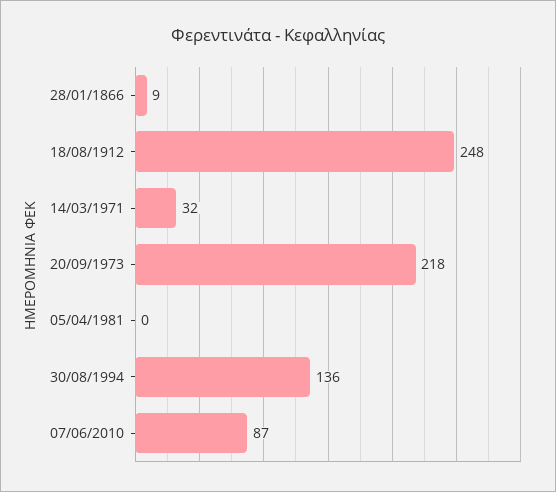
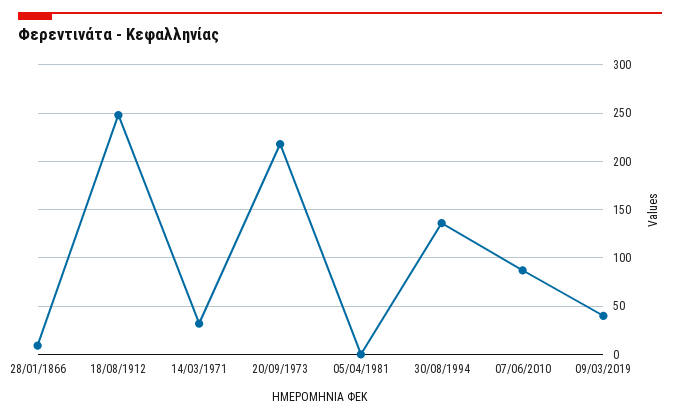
09/03/2019: none -> 40

